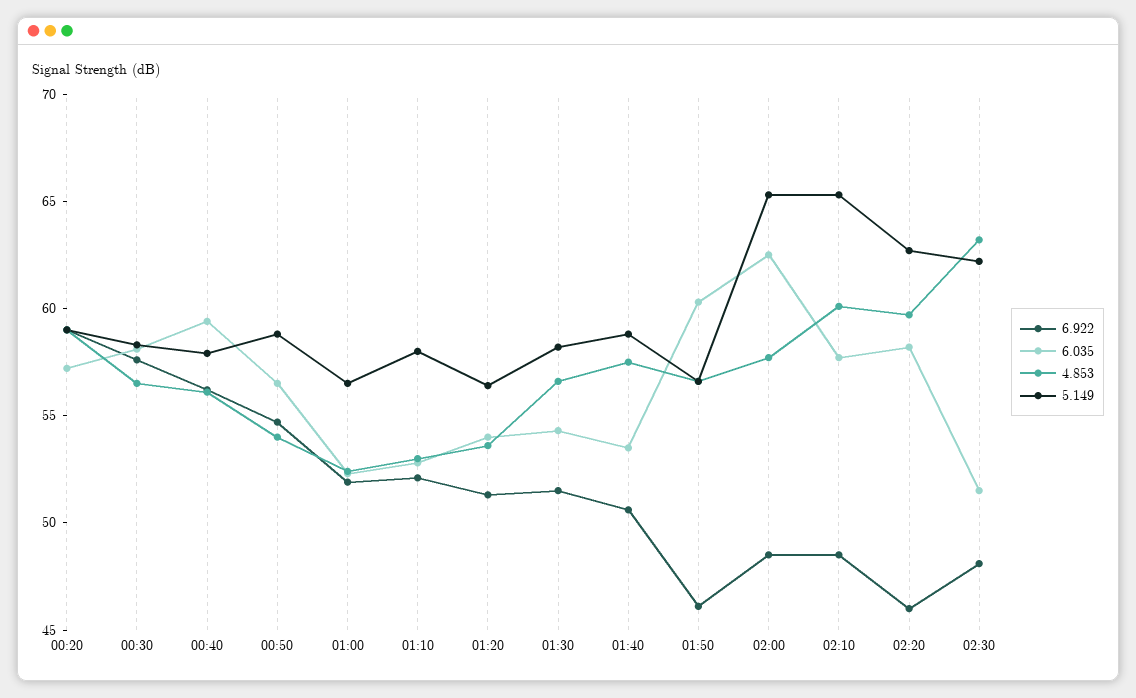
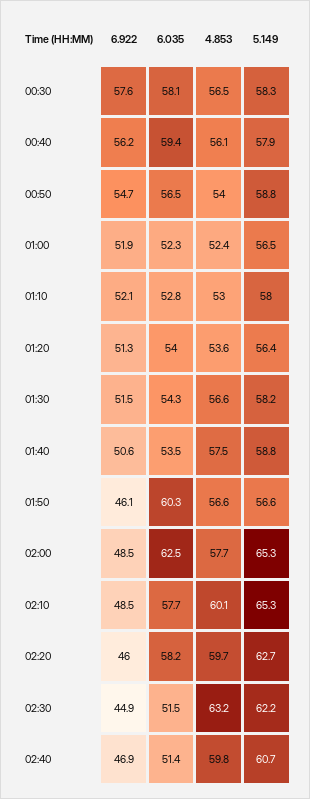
6.922, 00:20: 59 -> none
6.035, 00:20: 57 -> none
4.853, 00:20: 59 -> none
5.149, 00:20: 59 -> none
6.922, 02:30: 48 -> 44.9
6.922, 02:40: none -> 46.9
6.035, 02:40: none -> 51.4
4.853, 02:40: none -> 59.8
5.149, 02:40: none -> 60.7

